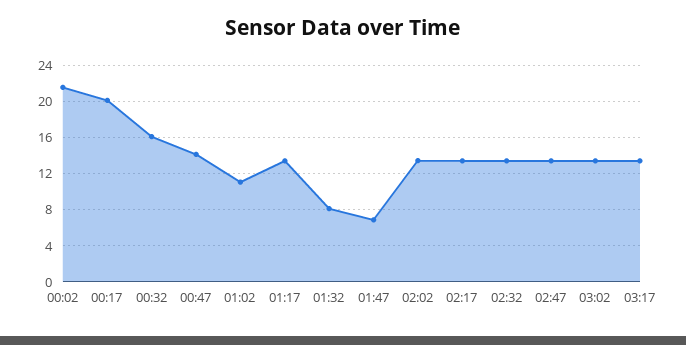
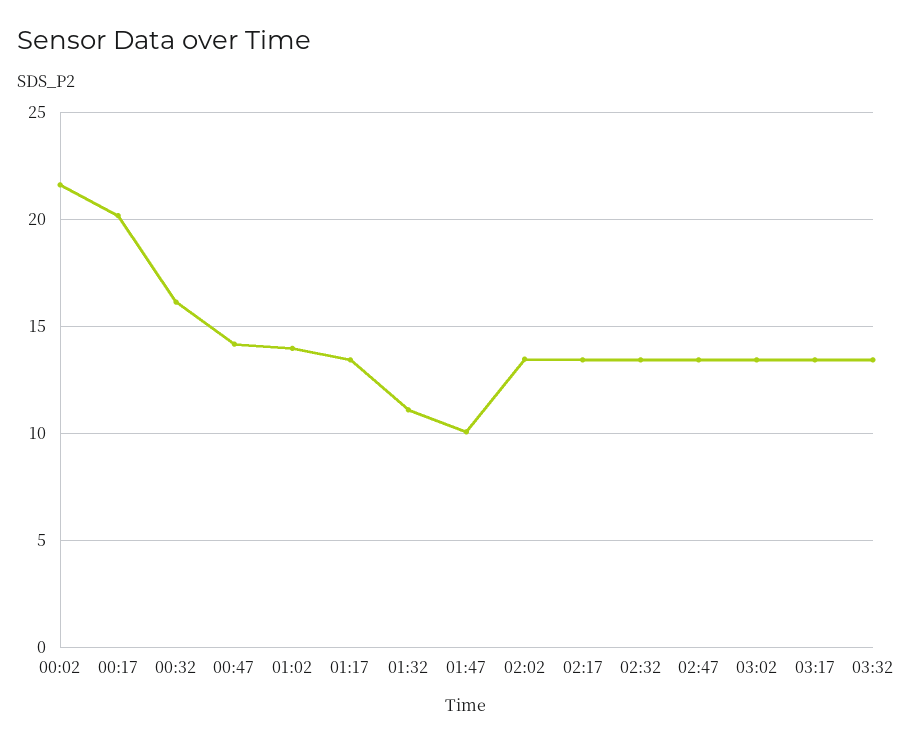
01:02: 11 -> 14
01:32: 8 -> 11
01:47: 7 -> 10
03:32: none -> 13.5

